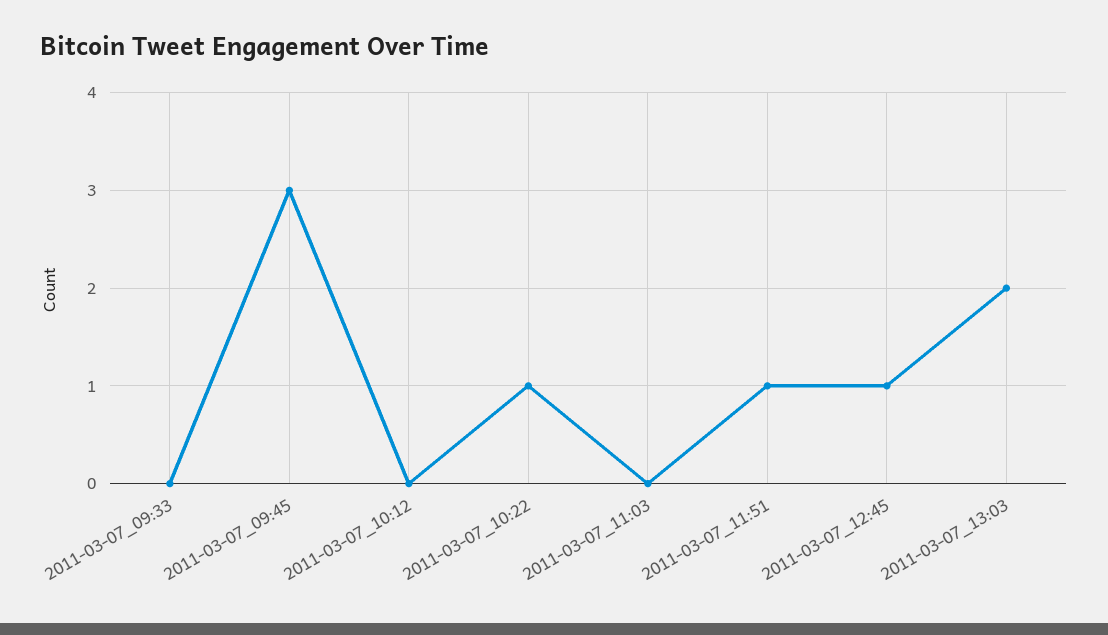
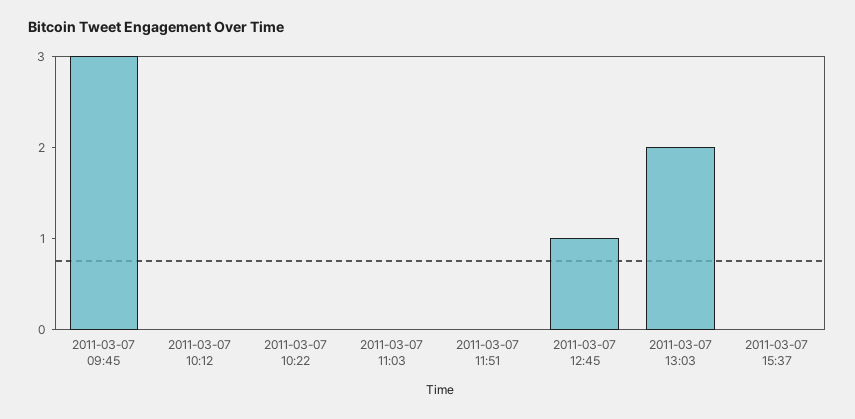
2011-03-07_09:33: 0 -> none
2011-03-07_10:22: 1 -> 0
2011-03-07_11:51: 1 -> 0
2011-03-07 15:37: none -> 0

